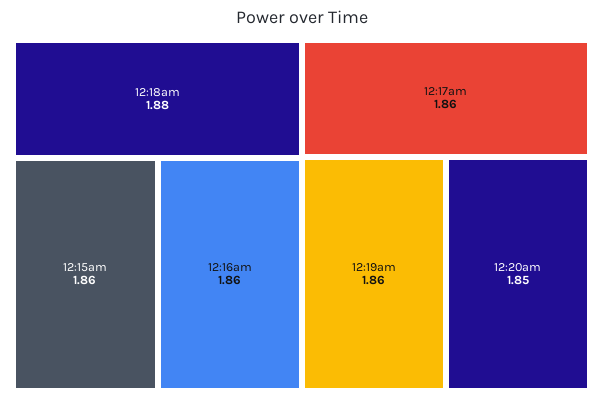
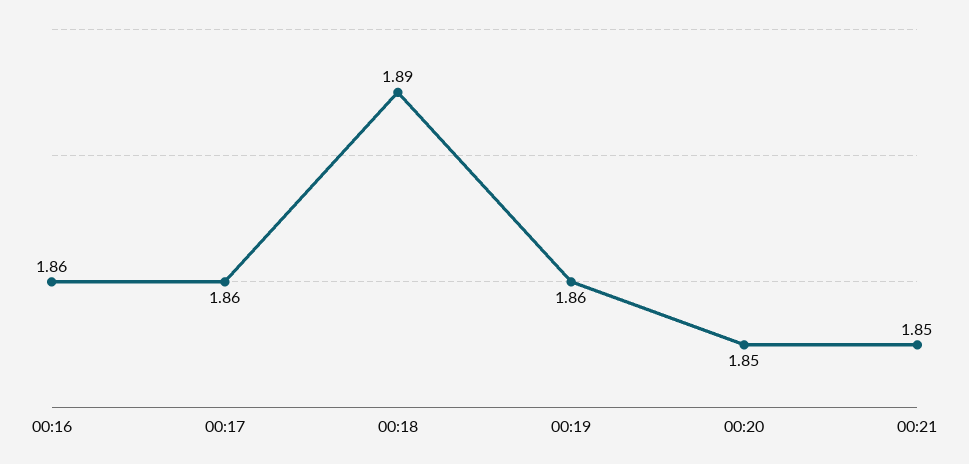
12:18am: 1.88 -> 1.89
12:15am: 1.86 -> none
00:21: none -> 1.85

